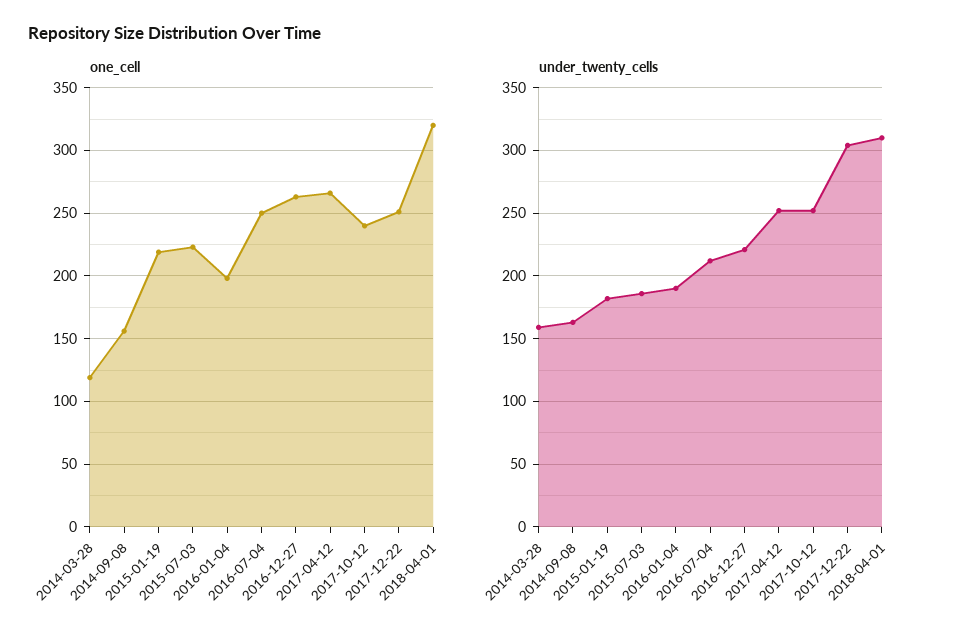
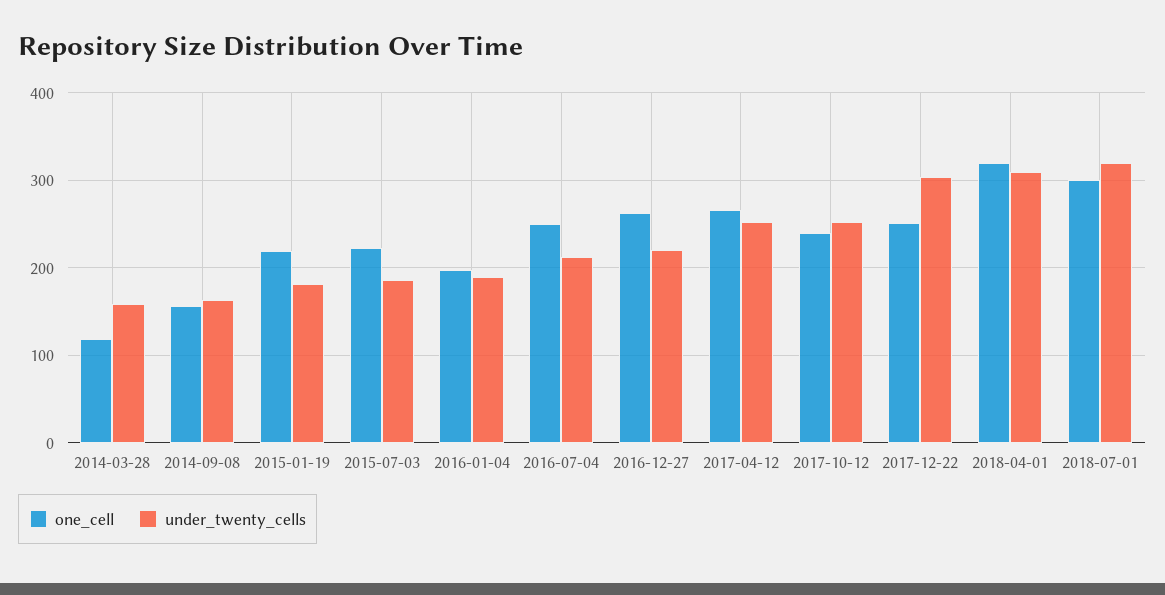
one_cell, 2018-07-01: none -> 300
under_twenty_cells, 2018-07-01: none -> 320

